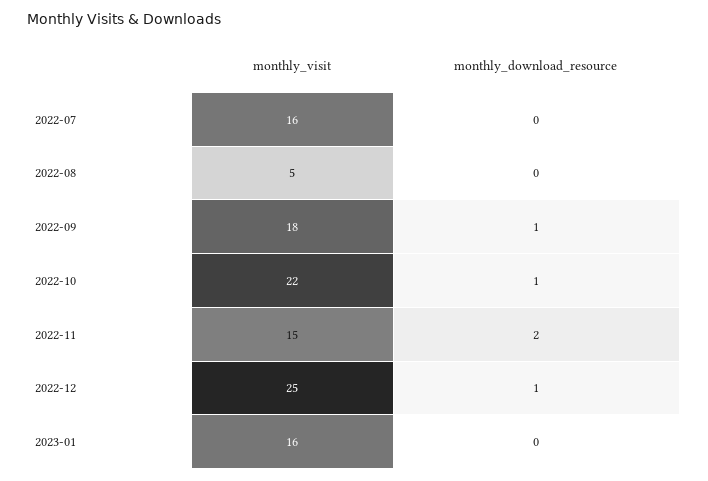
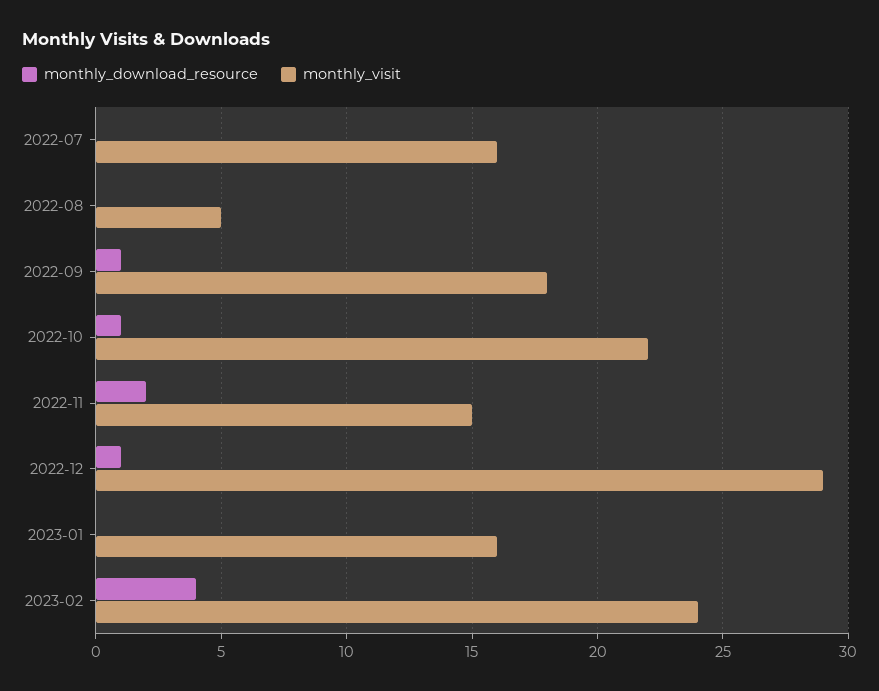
monthly_visit, 2022-12: 25 -> 29
monthly_download_resource, 2023-02: none -> 4
monthly_visit, 2023-02: none -> 24

